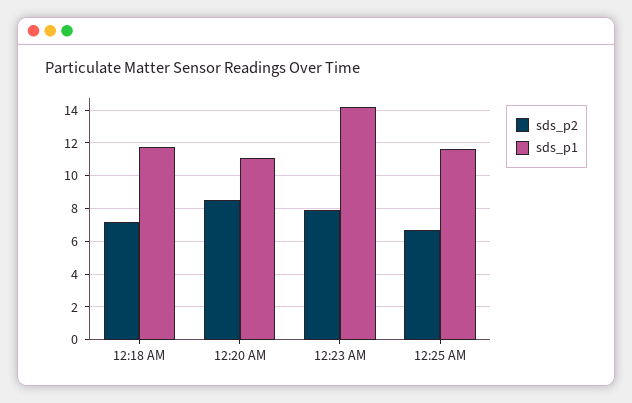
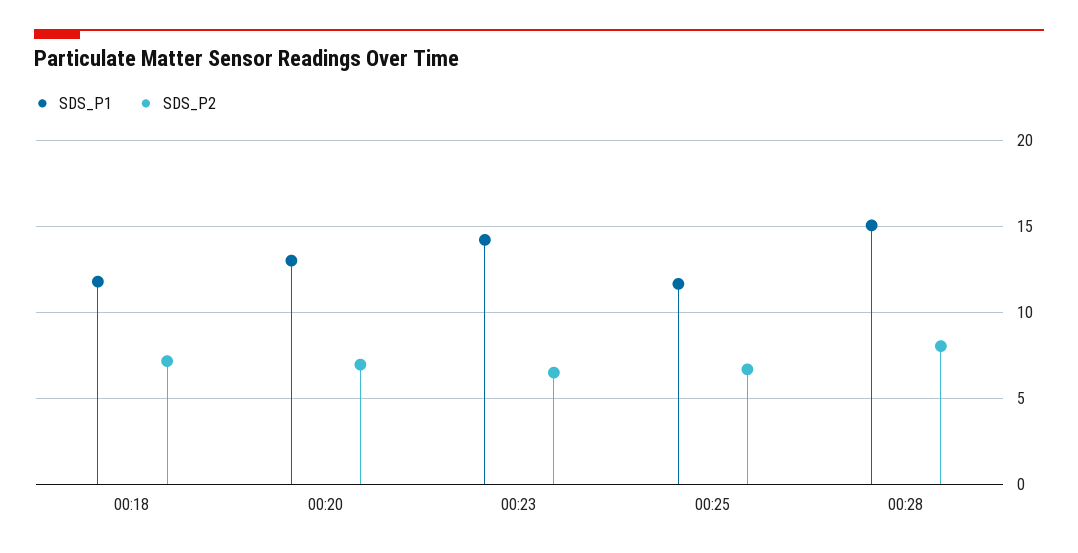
sds_p2, 12:20 AM: 8.5 -> 7
sds_p1, 12:20 AM: 11 -> 13
sds_p2, 12:23 AM: 8 -> 6.5
sds_p1, 00:28: none -> 15
sds_p2, 00:28: none -> 8

